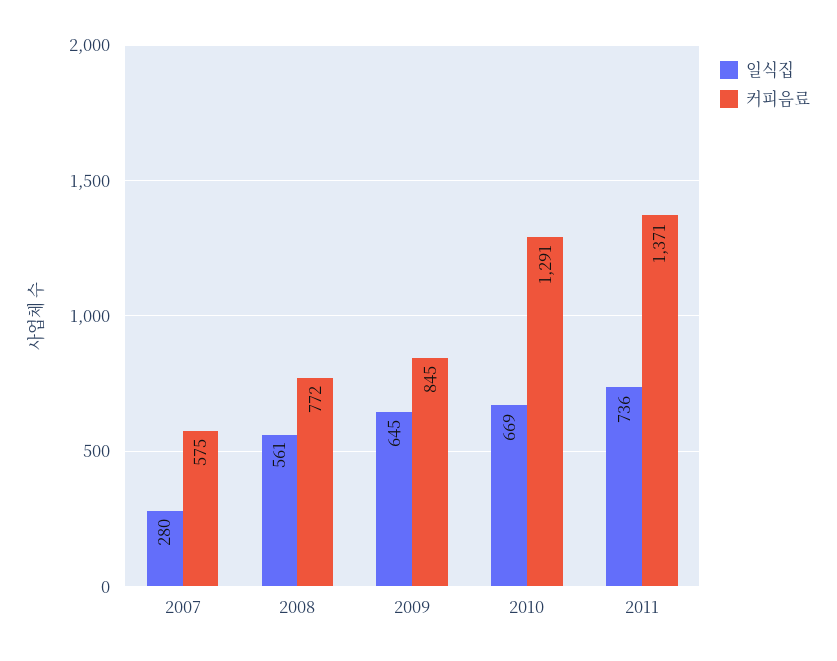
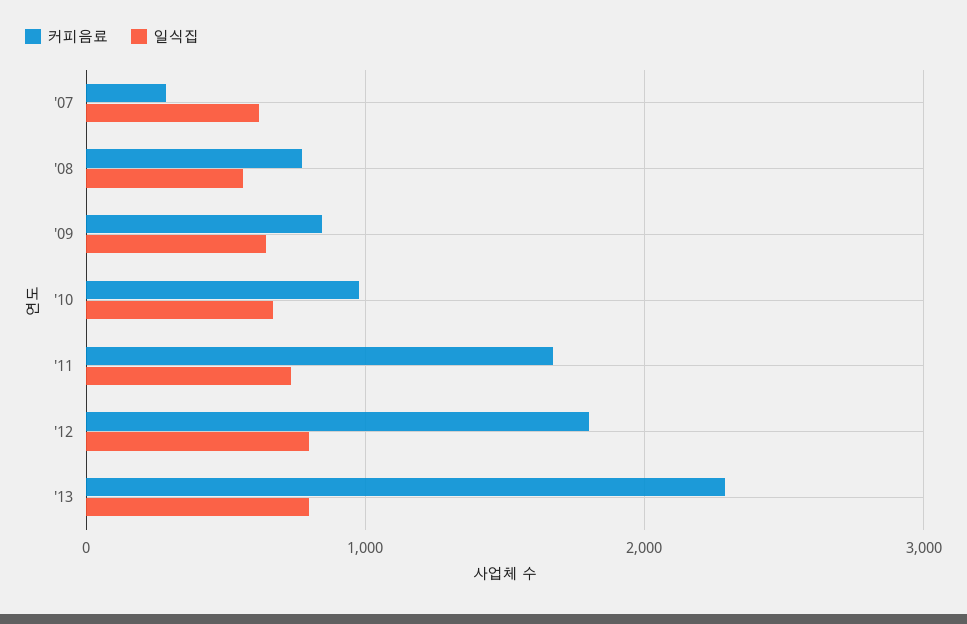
일식집, 2007: 280 -> 600
커피음료, 2007: 575 -> 300
커피음료, 2010: 1291 -> 1000
커피음료, 2011: 1371 -> 1700
커피음료, '12: none -> 1800
일식집, '12: none -> 800
커피음료, '13: none -> 2300
일식집, '13: none -> 800

